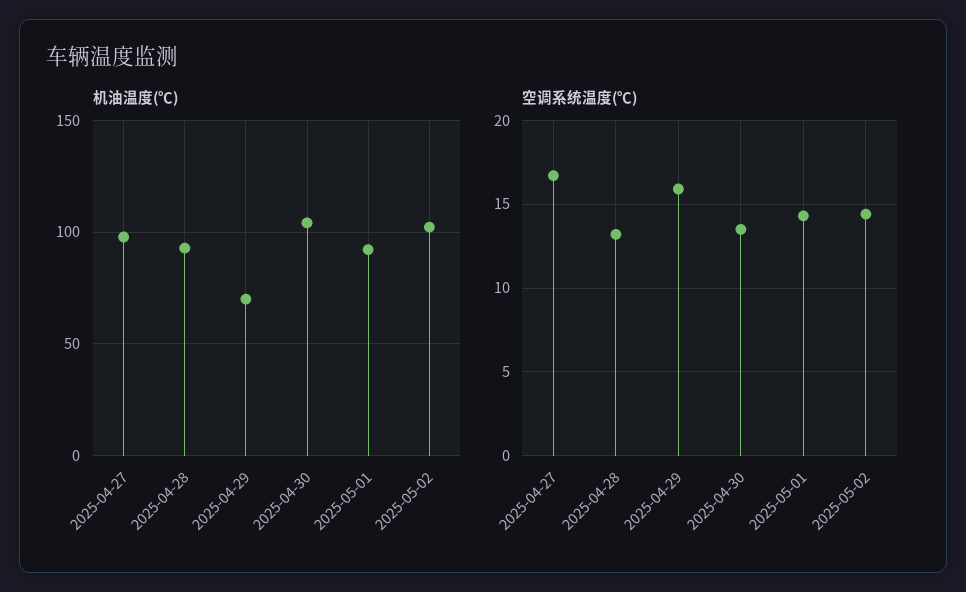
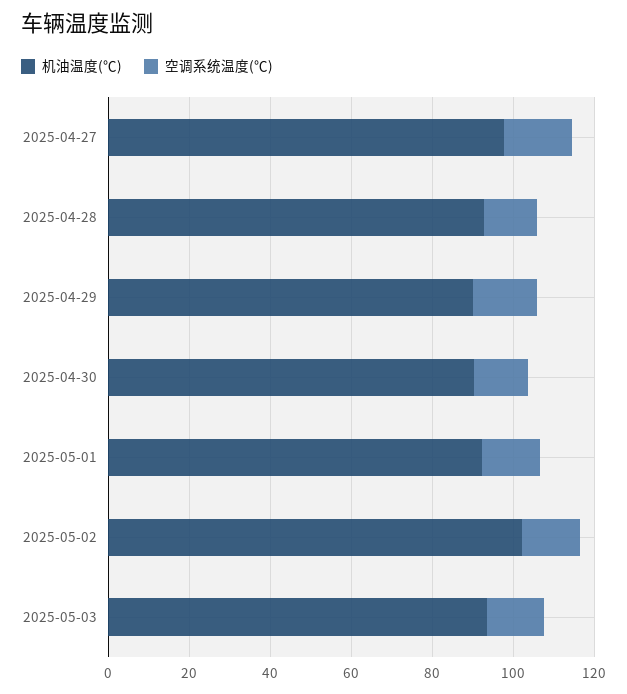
机油温度(℃), 2025-04-29: 70 -> 90
机油温度(℃), 2025-04-30: 105 -> 90
机油温度(℃), 2025-05-03: none -> 95
空调系统温度(℃), 2025-05-03: none -> 15

